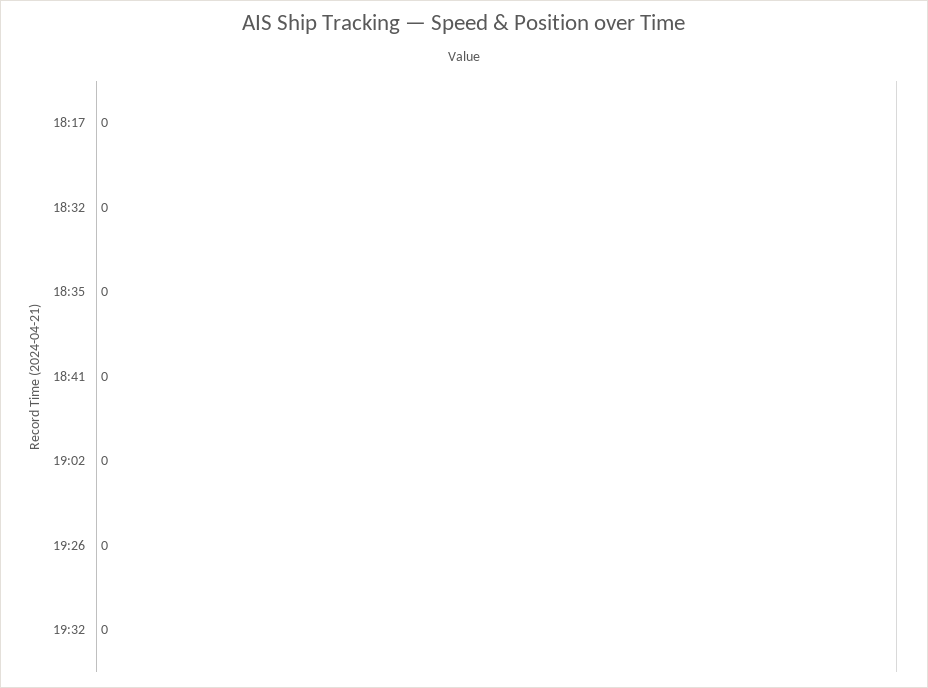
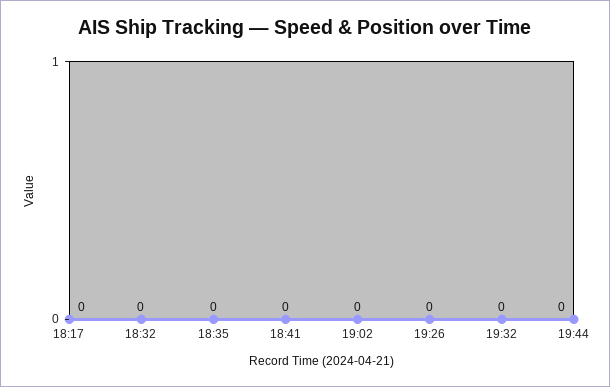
19:44: none -> 0

